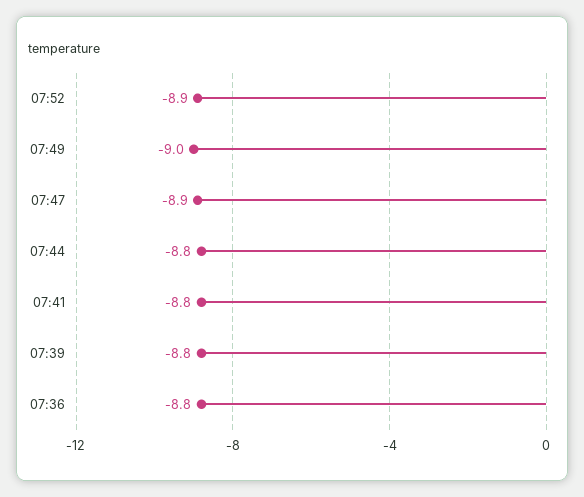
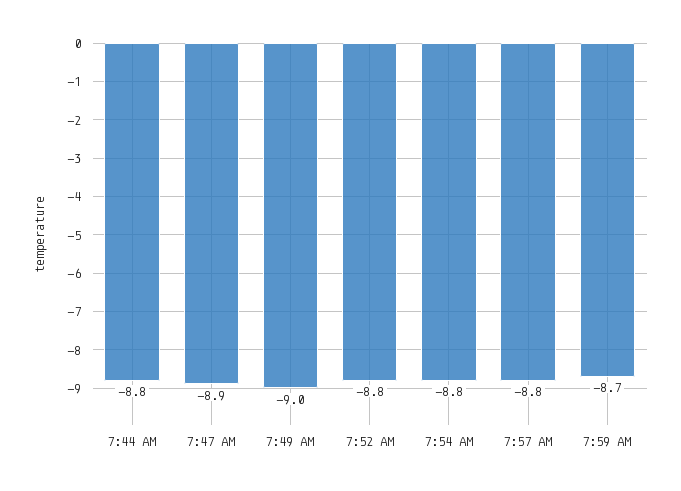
07:52: -8.9 -> -8.8
07:41: -8.8 -> none
07:39: -8.8 -> none
07:36: -8.8 -> none
7:54 AM: none -> -8.8
7:57 AM: none -> -8.8
7:59 AM: none -> -8.7

